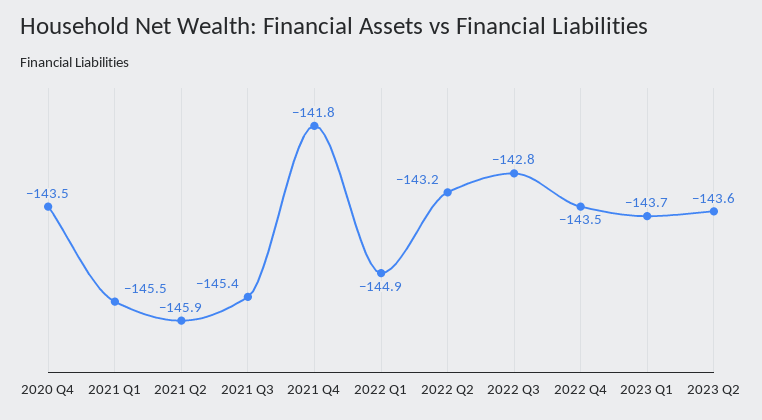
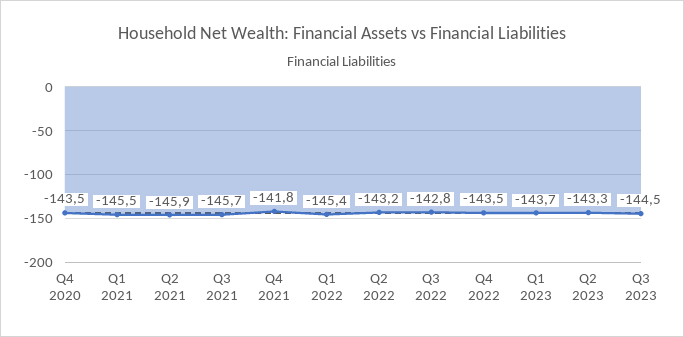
2021 Q3: -145.4 -> -145.7
2022 Q1: -144.9 -> -145.4
2023 Q2: -143.6 -> -143.3
Q3 2023: none -> -144.5

